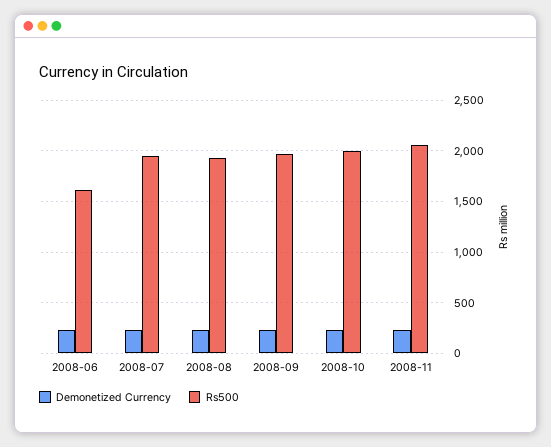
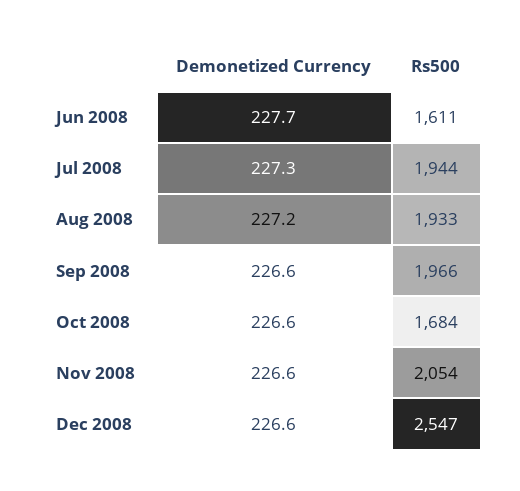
Rs500, 2008-10: 2000 -> 1684
Demonetized Currency, Dec 2008: none -> 226.6
Rs500, Dec 2008: none -> 2547

